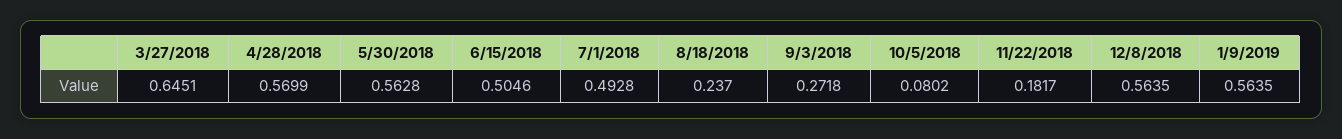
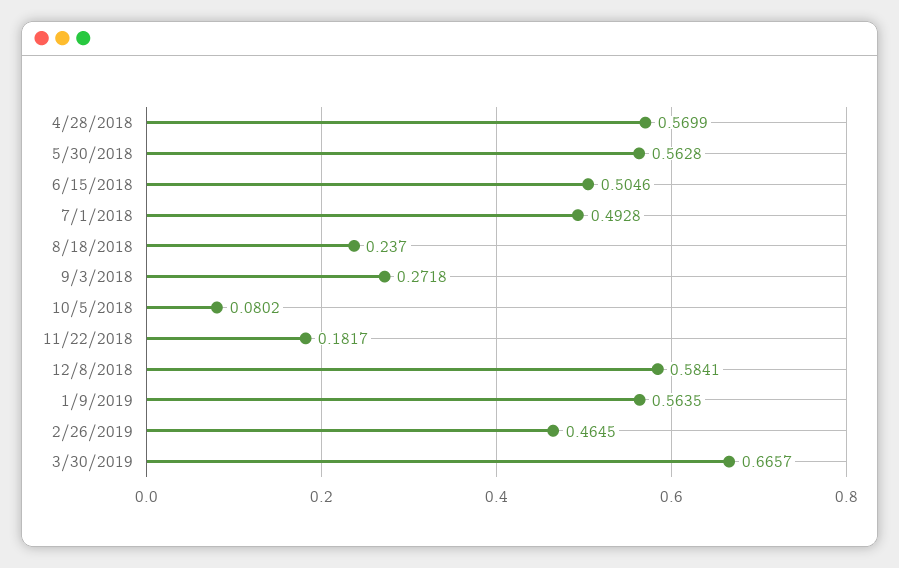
3/27/2018: 0.6451 -> none
12/8/2018: 0.5635 -> 0.5841
2/26/2019: none -> 0.4645
3/30/2019: none -> 0.6657

